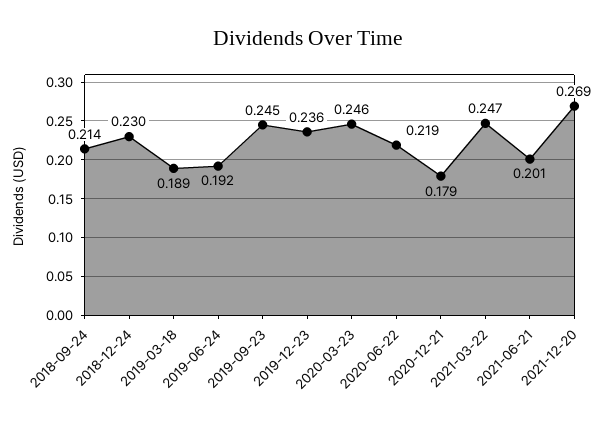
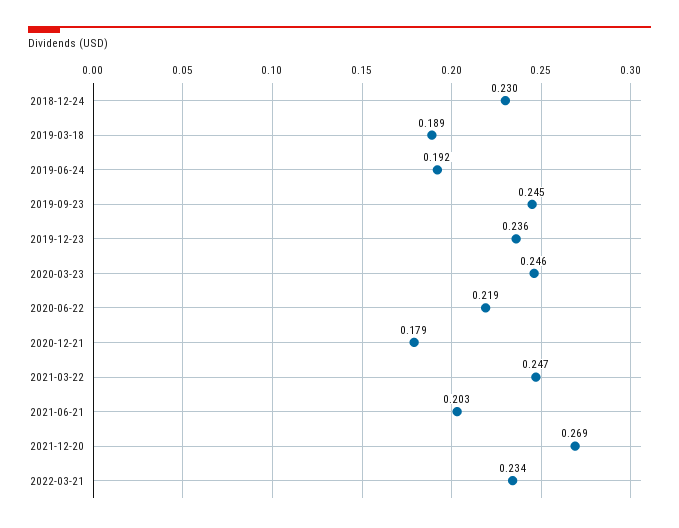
2018-09-24: 0.214 -> none
2021-06-21: 0.201 -> 0.203
2022-03-21: none -> 0.234

